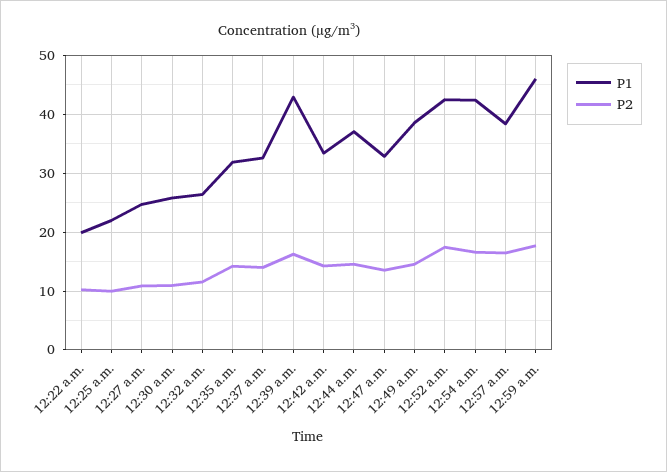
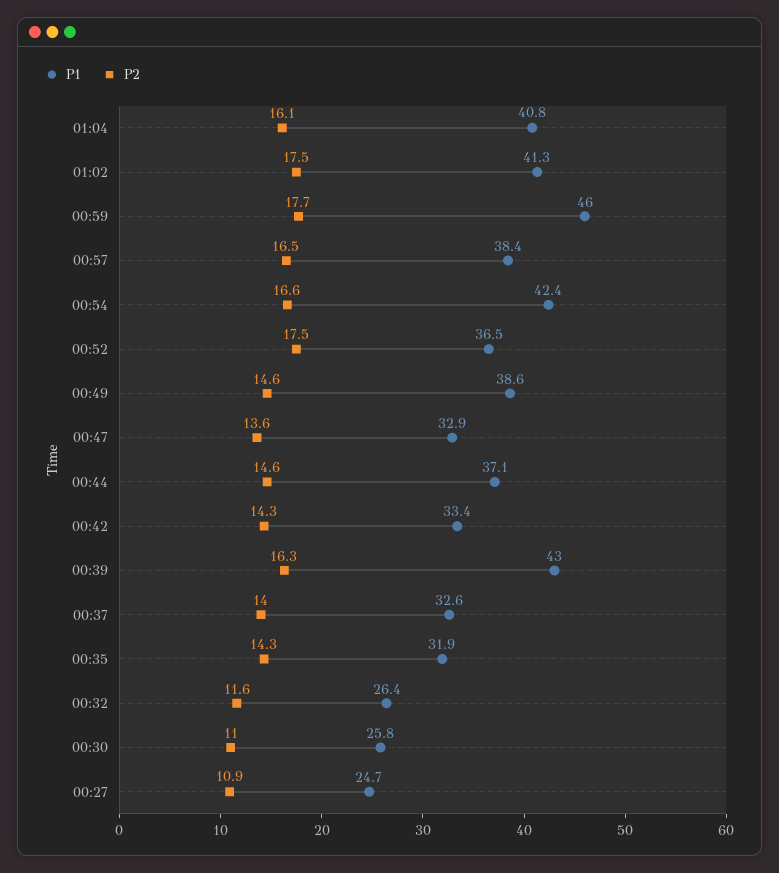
P1, 12:22 a.m.: 20 -> none
P2, 12:22 a.m.: 10 -> none
P1, 12:25 a.m.: 22 -> none
P2, 12:25 a.m.: 10 -> none
P1, 12:52 a.m.: 42 -> 36.5
P1, 01:04: none -> 40.8
P2, 01:04: none -> 16.1
P1, 01:02: none -> 41.3
P2, 01:02: none -> 17.5

